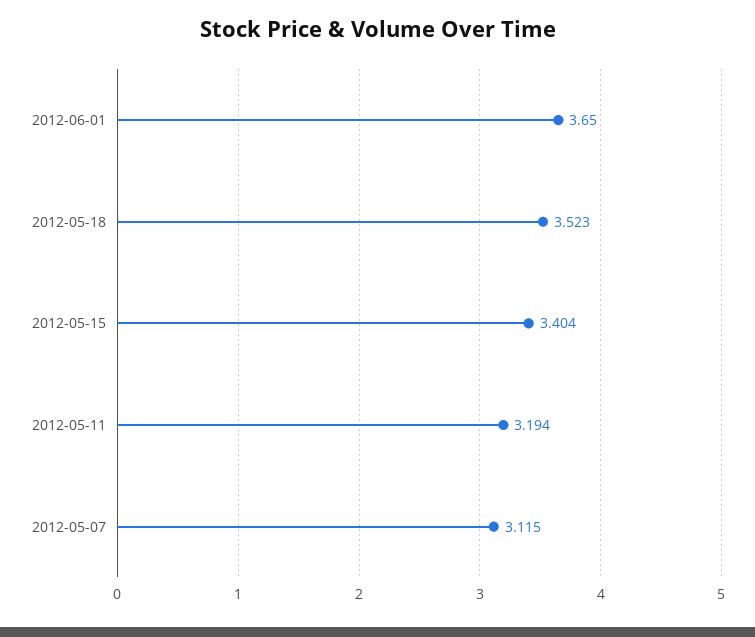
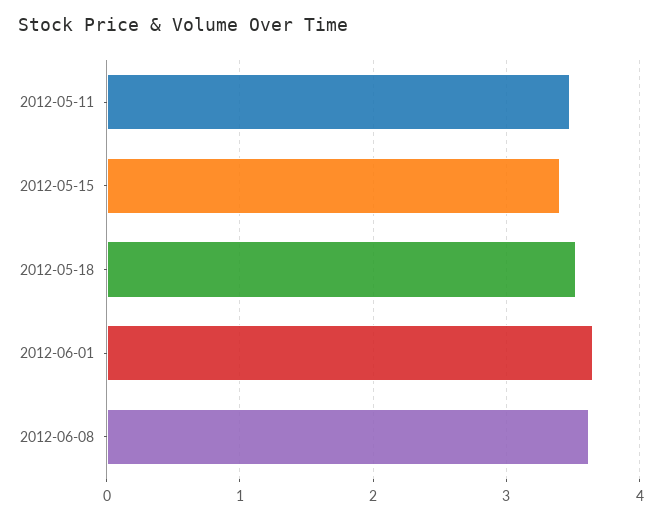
2012-05-11: 3.194 -> 3.5
2012-05-07: 3.115 -> none
2012-06-08: none -> 3.6

